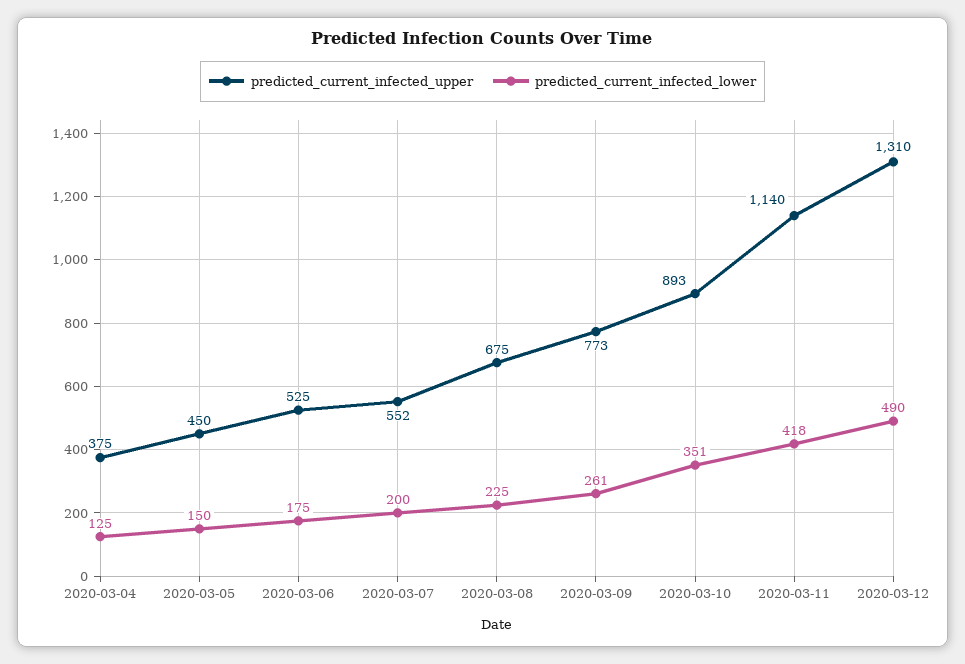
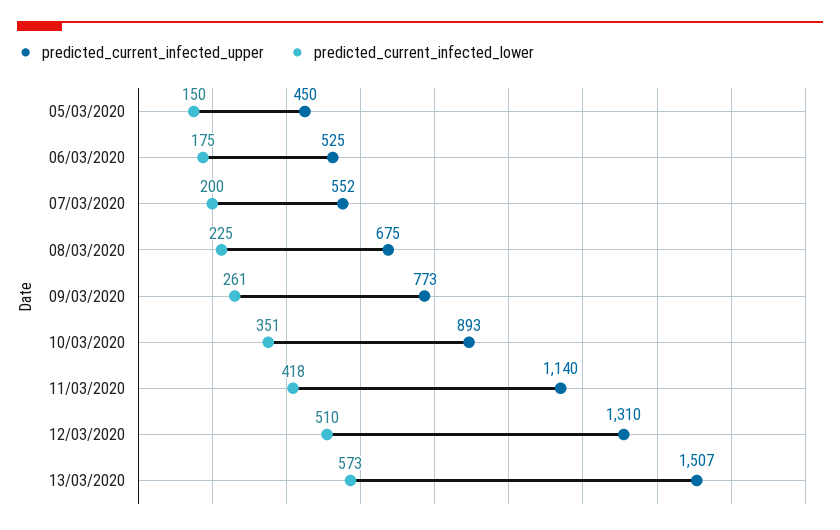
predicted_current_infected_upper, 2020-03-04: 375 -> none
predicted_current_infected_lower, 2020-03-04: 125 -> none
predicted_current_infected_lower, 2020-03-12: 490 -> 510
predicted_current_infected_upper, 13/03/2020: none -> 1507
predicted_current_infected_lower, 13/03/2020: none -> 573

